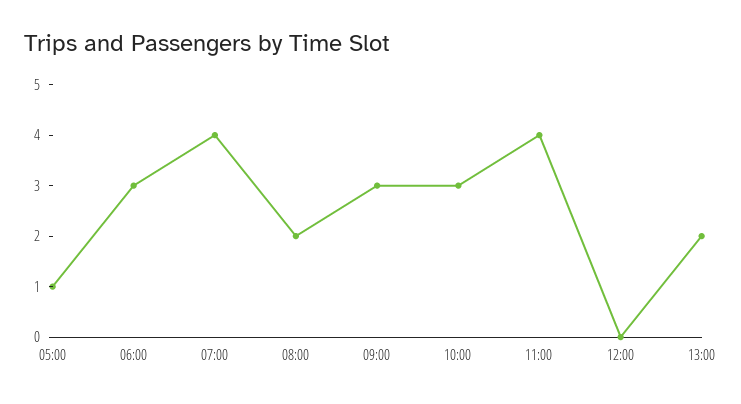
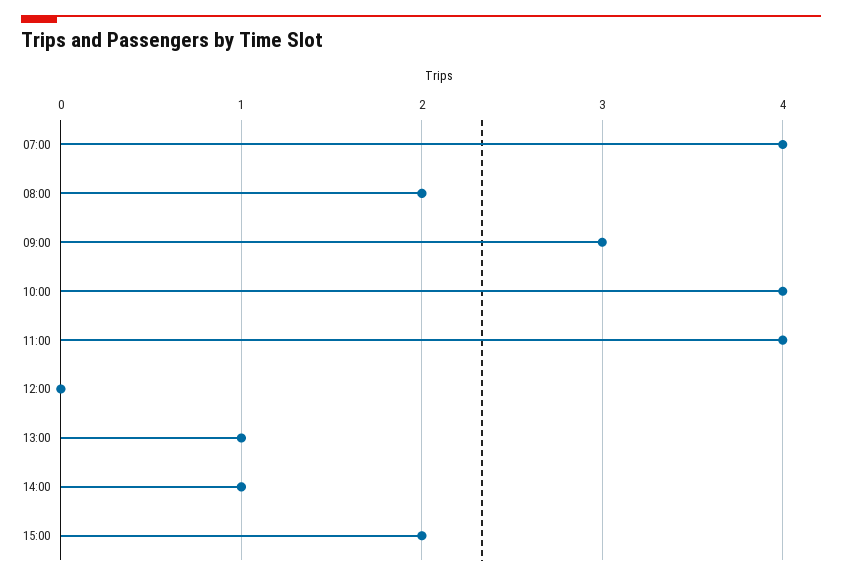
05:00: 1 -> none
06:00: 3 -> none
10:00: 3 -> 4
13:00: 2 -> 1
14:00: none -> 1
15:00: none -> 2

